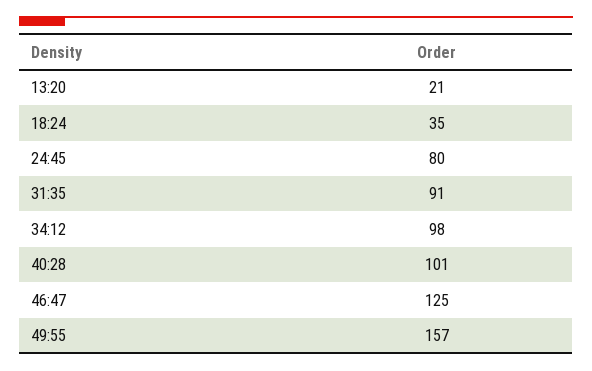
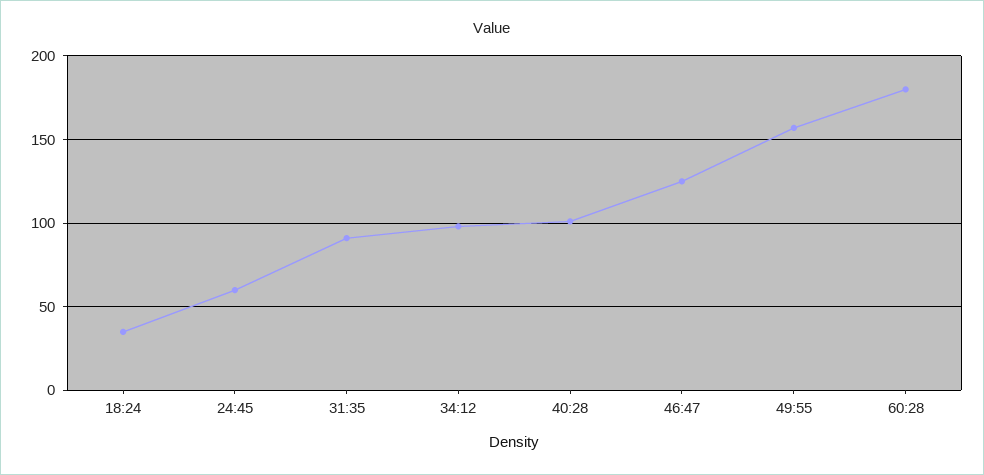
13:20: 21 -> none
24:45: 80 -> 60
60:28: none -> 180

